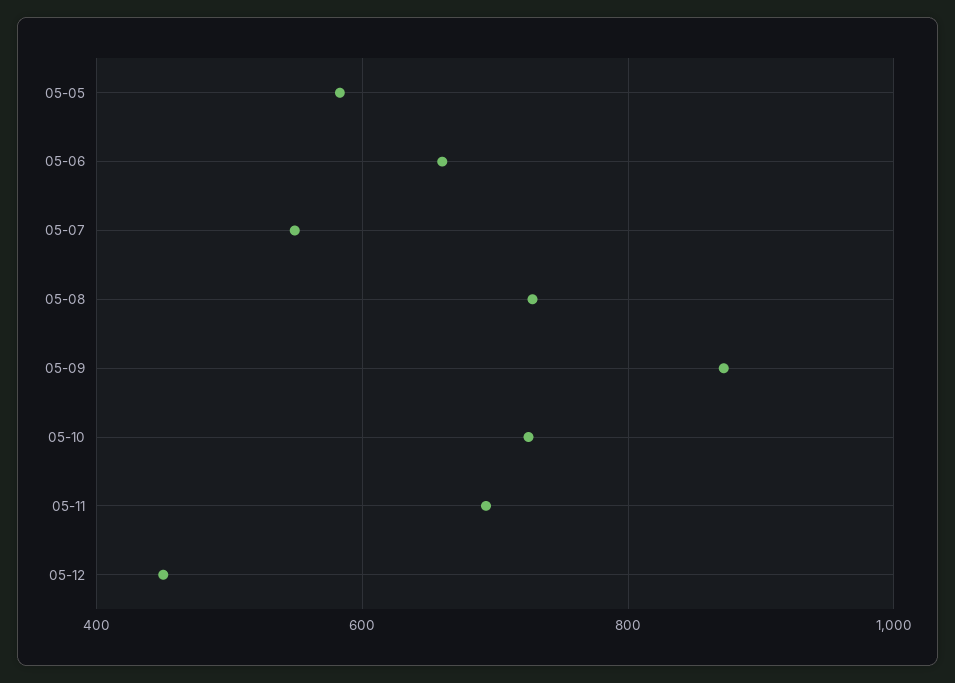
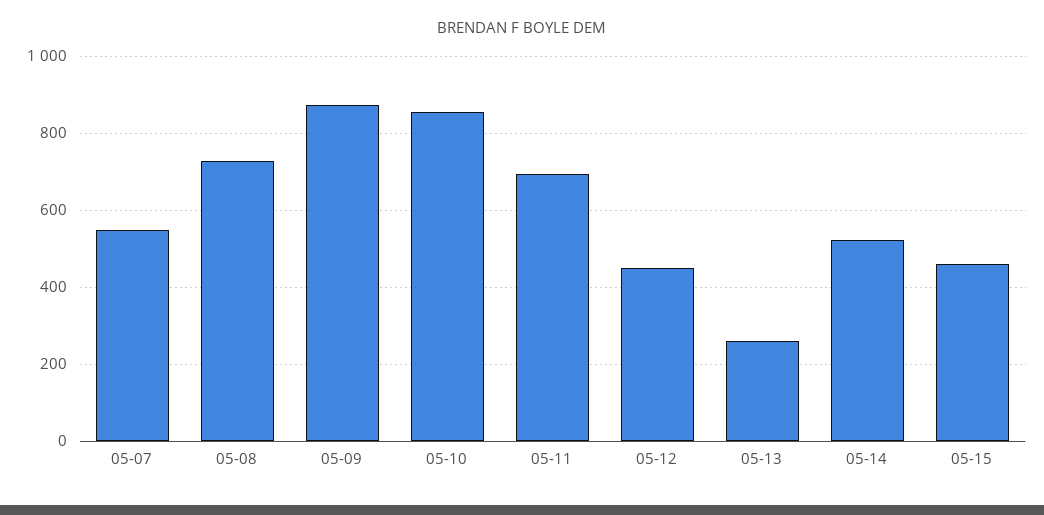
05-05: 580 -> none
05-06: 660 -> none
05-10: 720 -> 860
05-13: none -> 260
05-14: none -> 520
05-15: none -> 460

